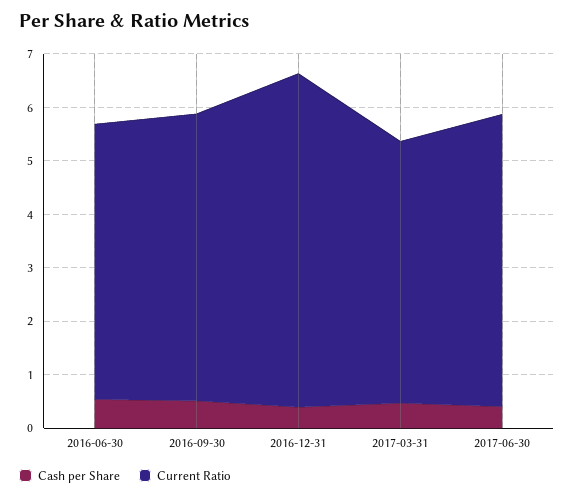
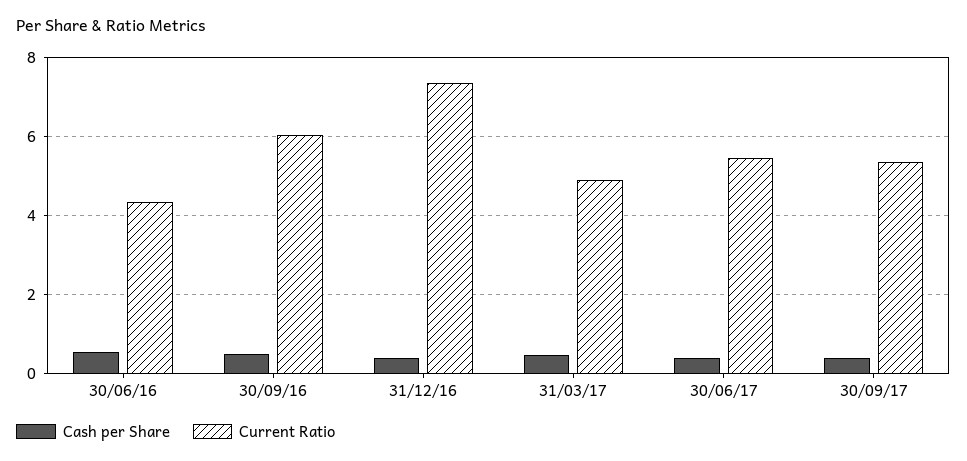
Current Ratio, 2016-06-30: 5.2 -> 4.4
Current Ratio, 2016-09-30: 5.4 -> 6
Current Ratio, 2016-12-31: 6.2 -> 7.4
Cash per Share, 30/09/17: none -> 0.4
Current Ratio, 30/09/17: none -> 5.4

